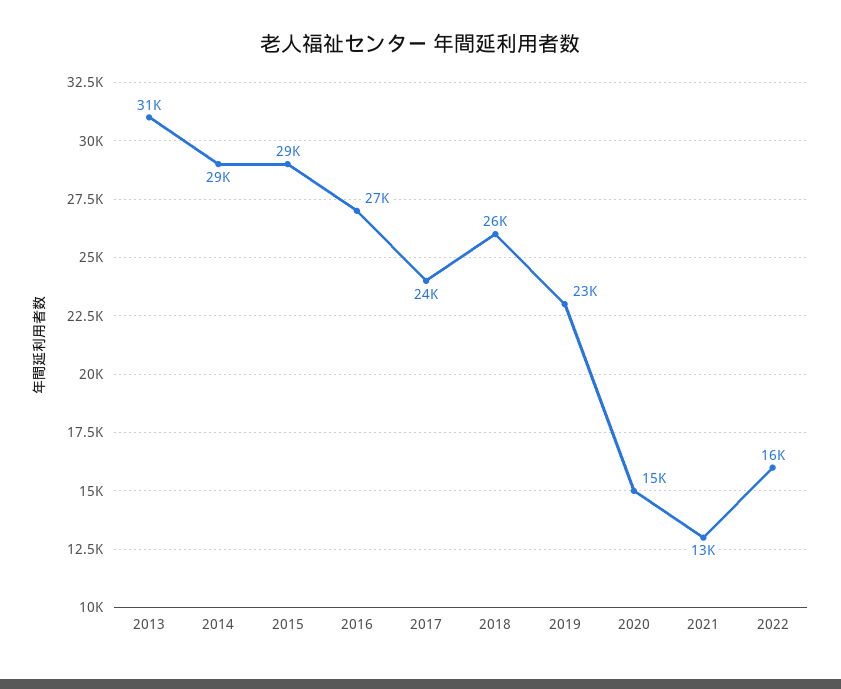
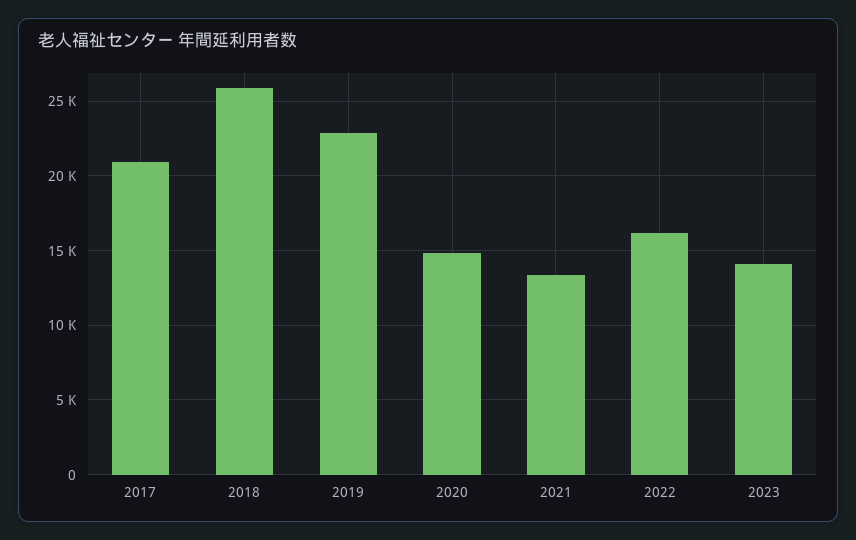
2013: 31000 -> none
2014: 29000 -> none
2015: 29000 -> none
2016: 27000 -> none
2017: 24000 -> 21000
2023: none -> 14000

